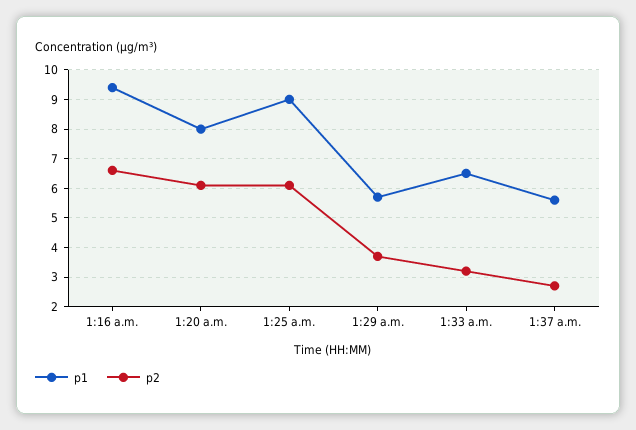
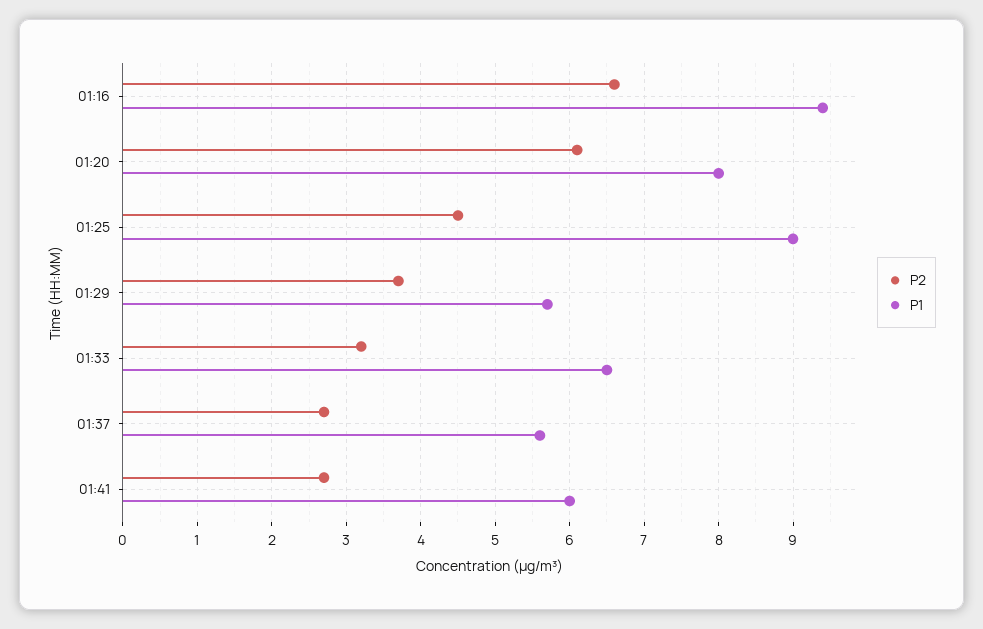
p2, 1:25 a.m.: 6 -> 4.5
p2, 01:41: none -> 2.7
p1, 01:41: none -> 6

